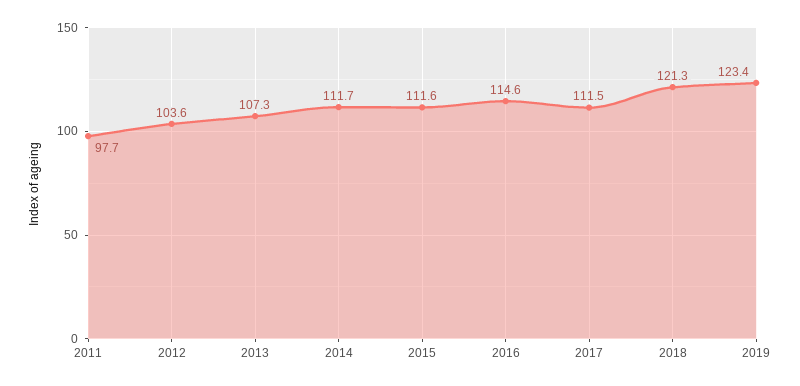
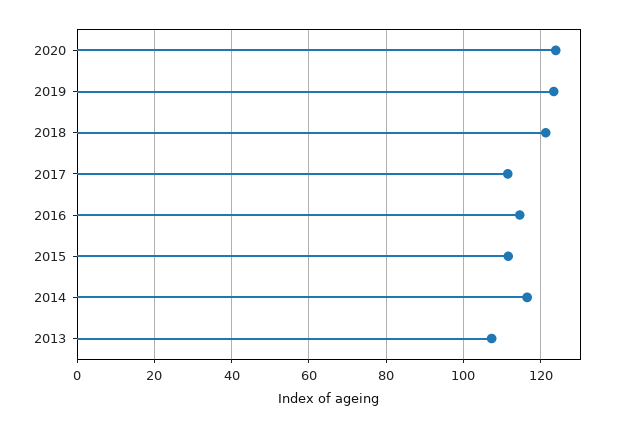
2011: 97.7 -> none
2012: 103.6 -> none
2014: 111.7 -> 116
2020: none -> 124

